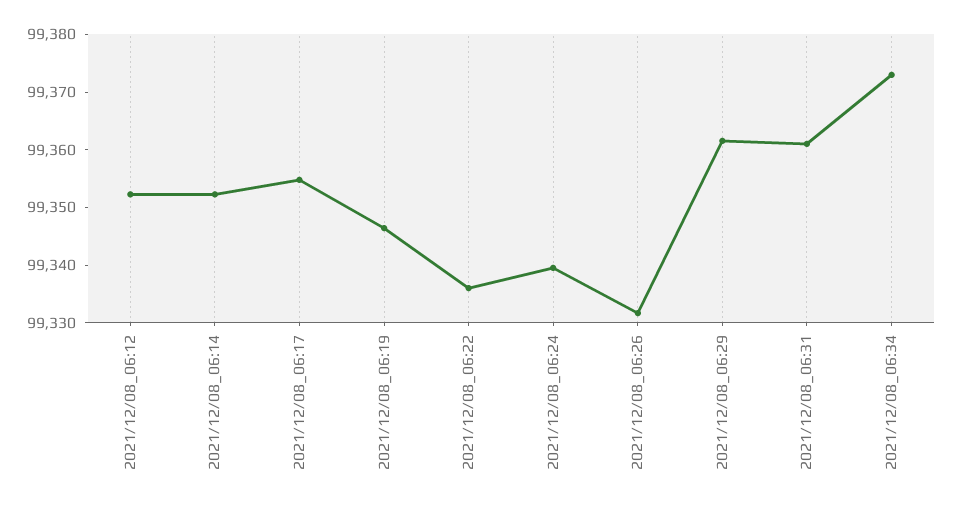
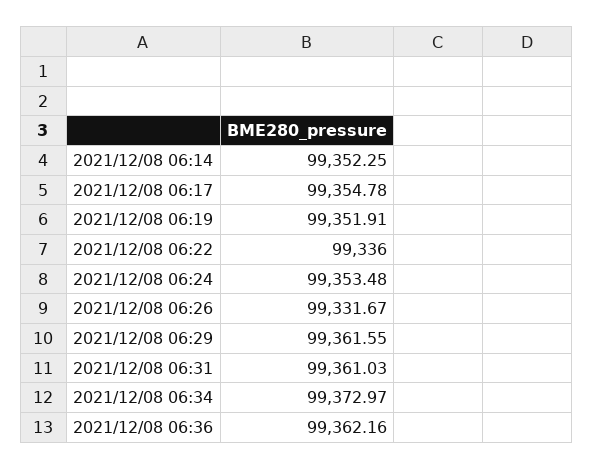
2021/12/08_06:12: 99352 -> none
2021/12/08_06:19: 99346 -> 99351.91
2021/12/08_06:24: 99340 -> 99353.48
2021/12/08 06:36: none -> 99362.16

